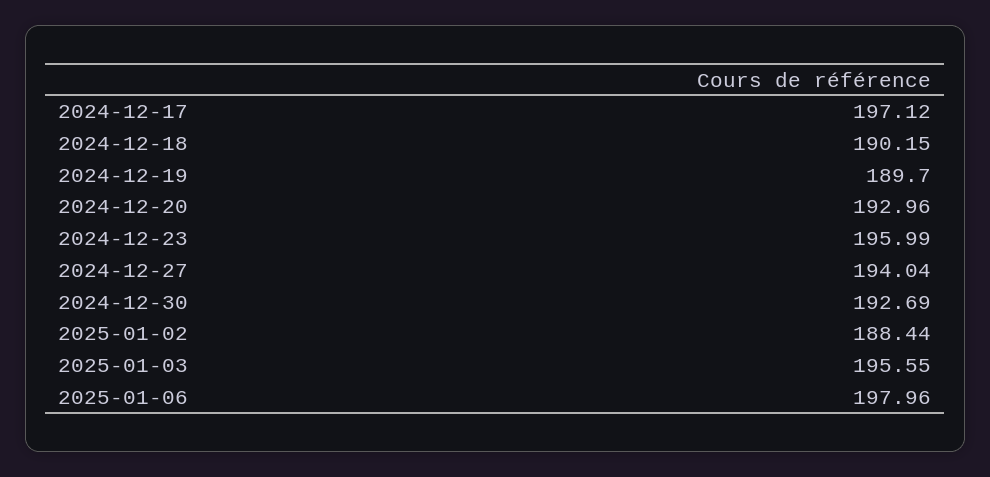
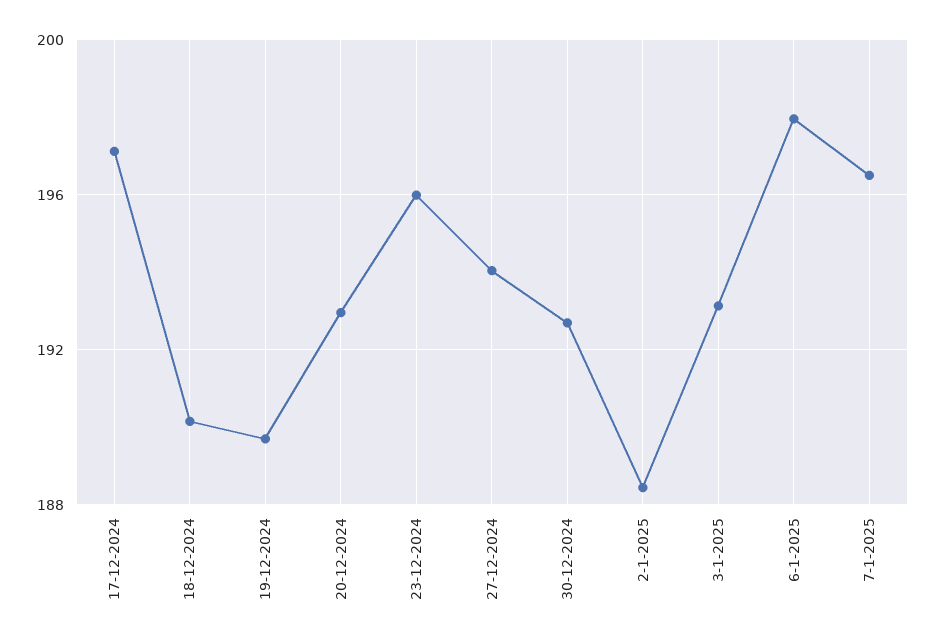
2025-01-03: 195.55 -> 193
7-1-2025: none -> 196.5

